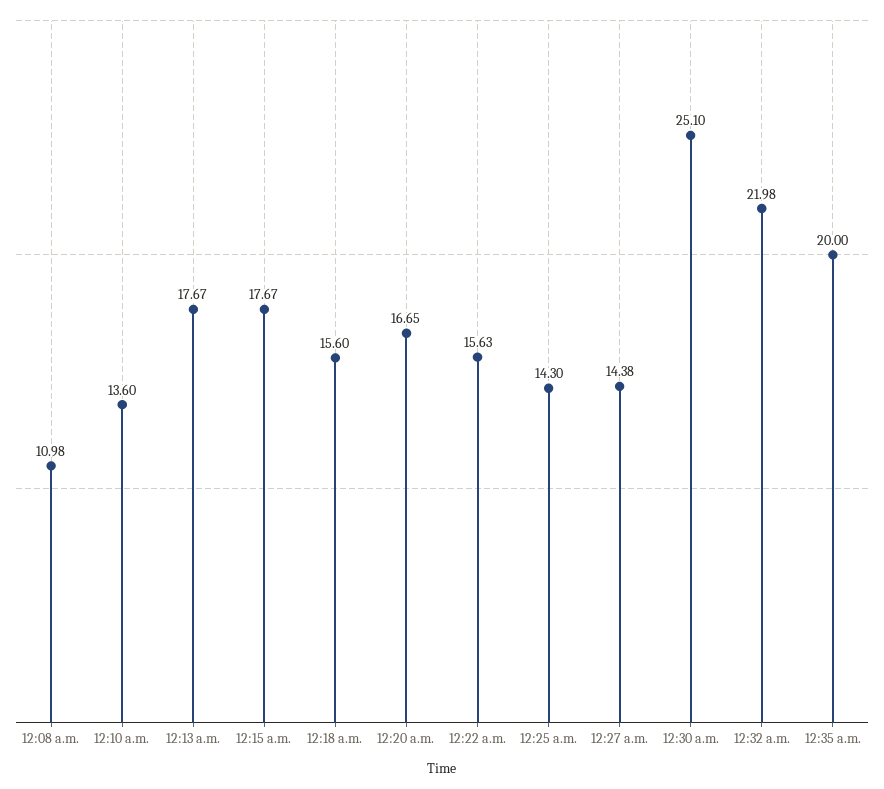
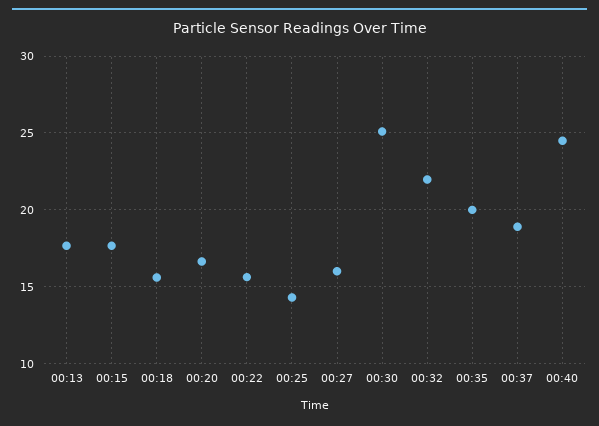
12:08 a.m.: 10.98 -> none
12:10 a.m.: 13.6 -> none
12:27 a.m.: 14.38 -> 16
00:37: none -> 19
00:40: none -> 24.5

